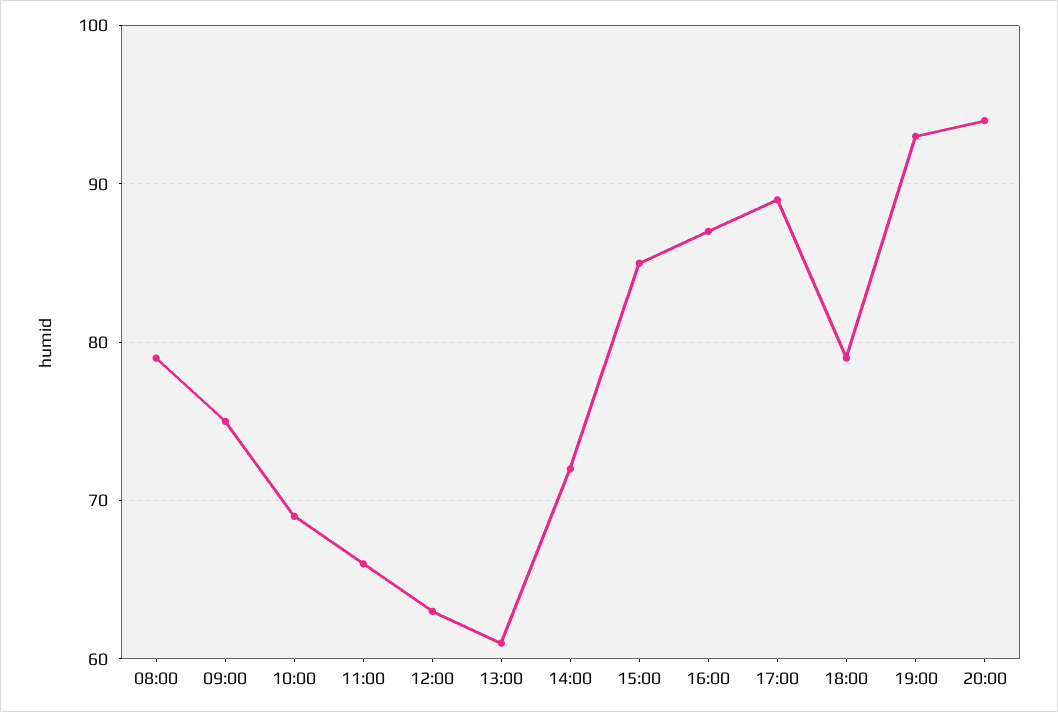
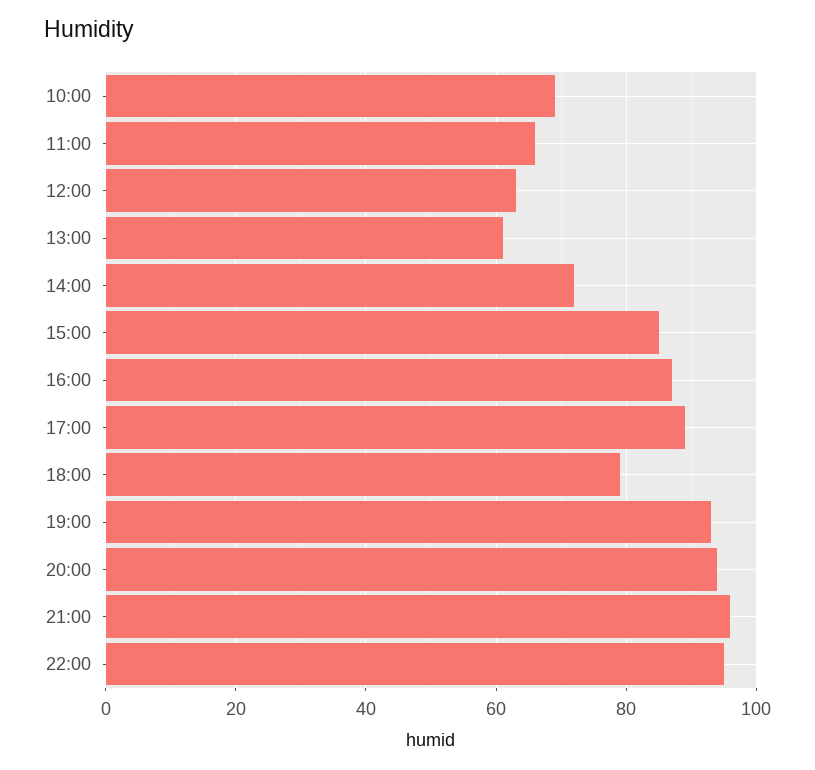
08:00: 79 -> none
09:00: 75 -> none
21:00: none -> 95
22:00: none -> 95

